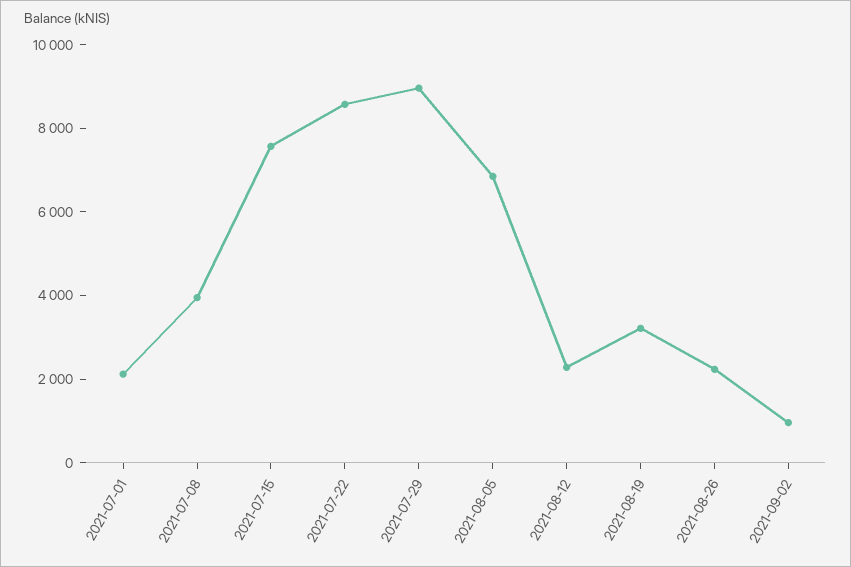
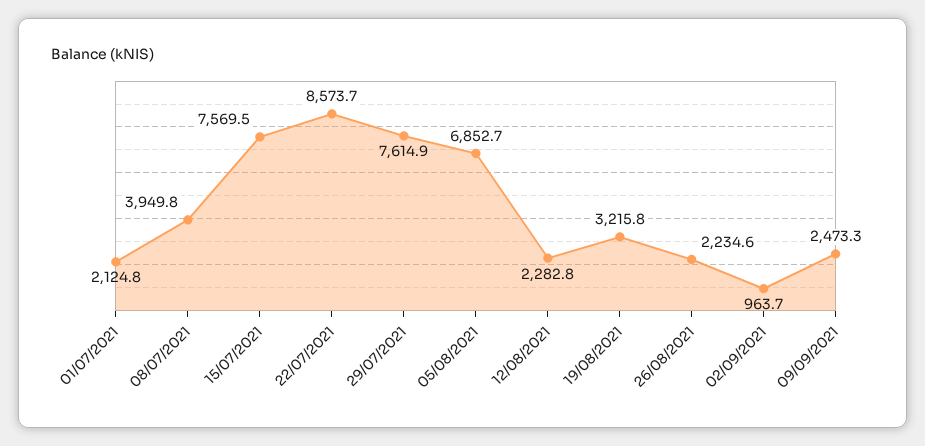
2021-07-29: 9000 -> 7614.9
09/09/2021: none -> 2473.3

